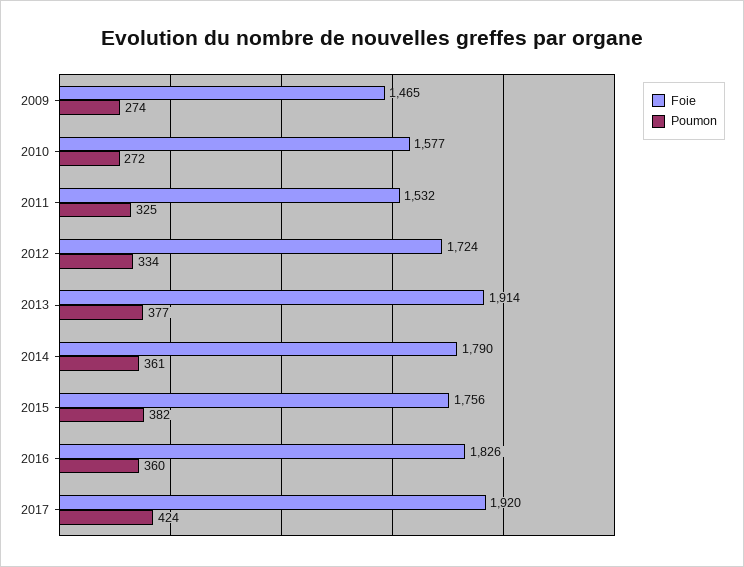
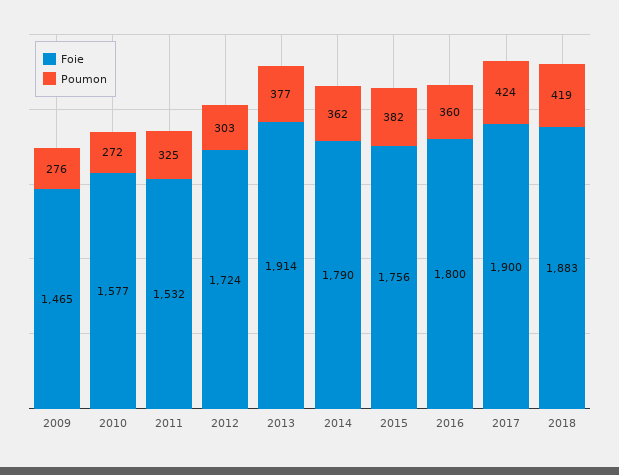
Poumon, 2009: 274 -> 276
Poumon, 2012: 334 -> 303
Poumon, 2014: 361 -> 362
Foie, 2016: 1826 -> 1800
Foie, 2017: 1920 -> 1900
Foie, 2018: none -> 1883
Poumon, 2018: none -> 419

